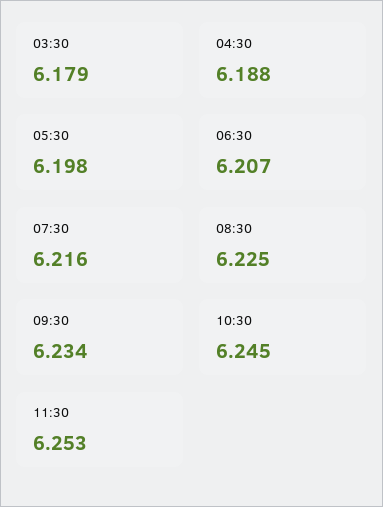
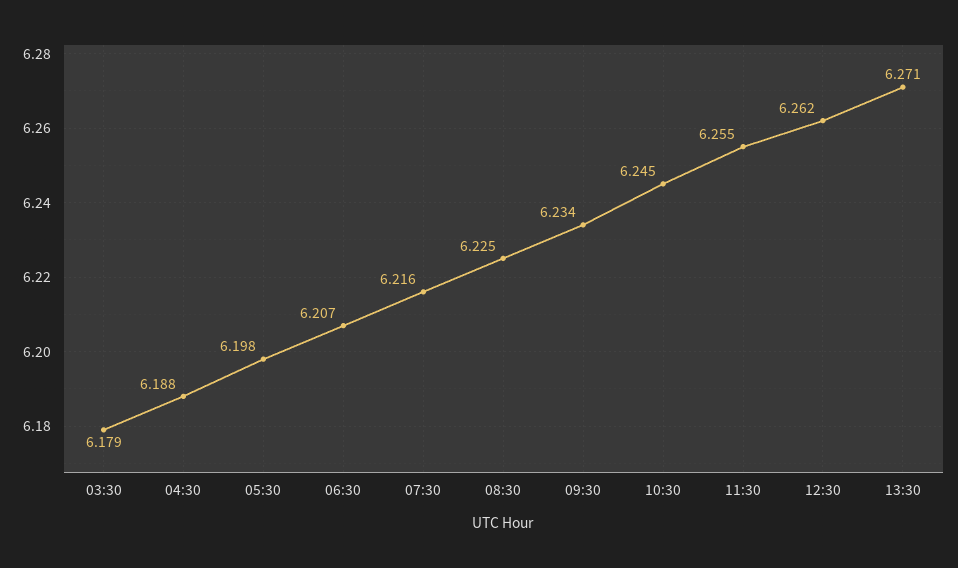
11:30: 6.253 -> 6.255
12:30: none -> 6.262
13:30: none -> 6.271

